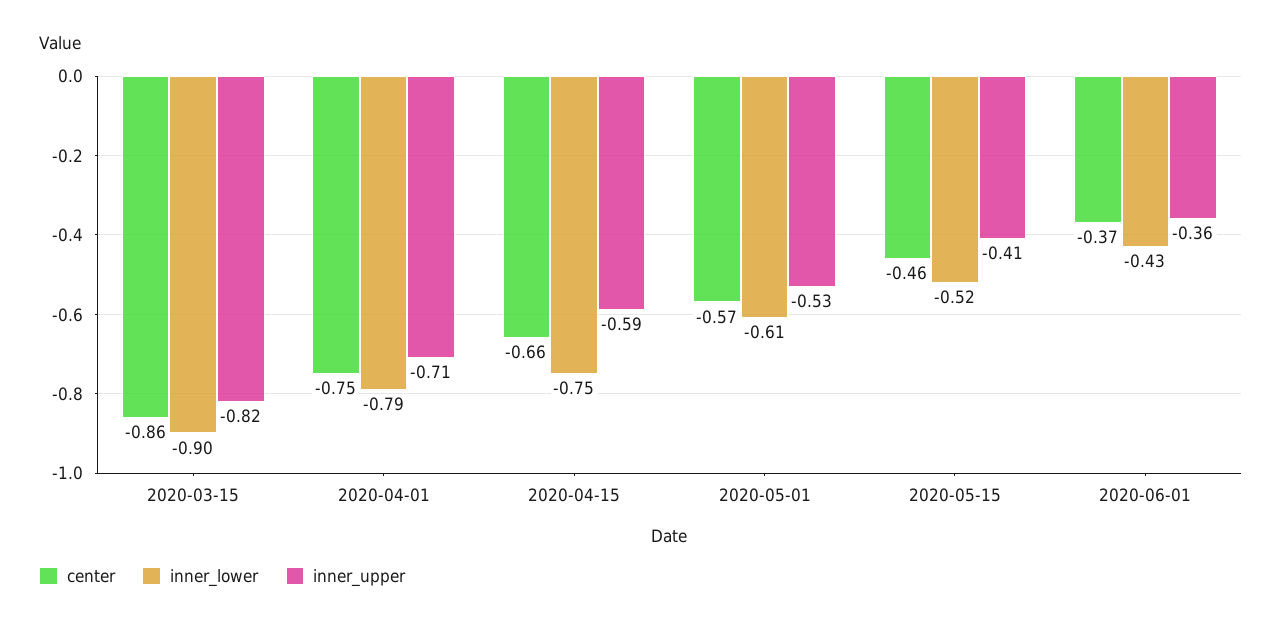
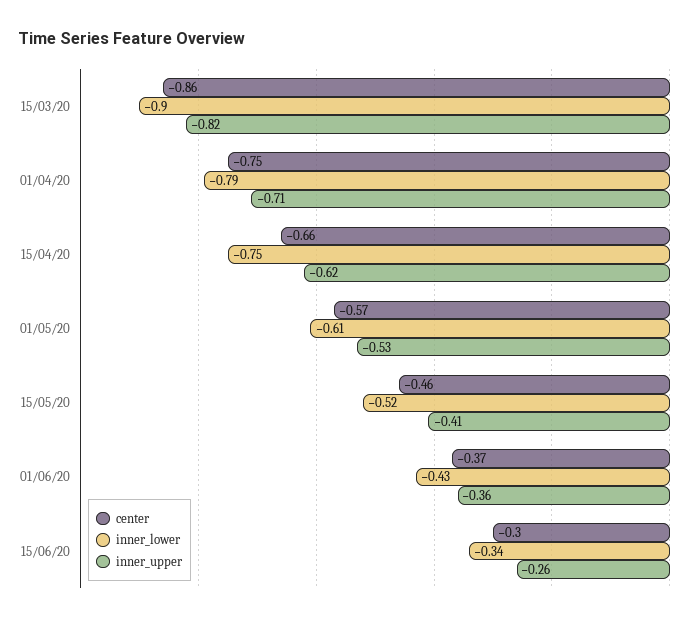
inner_upper, 2020-04-15: -0.59 -> -0.62
center, 15/06/20: none -> -0.3
inner_lower, 15/06/20: none -> -0.34
inner_upper, 15/06/20: none -> -0.26

